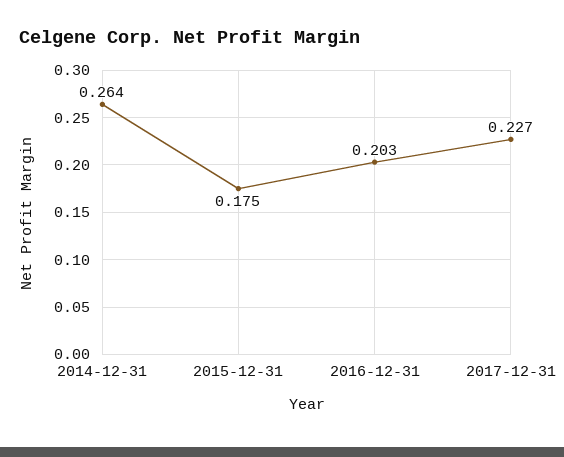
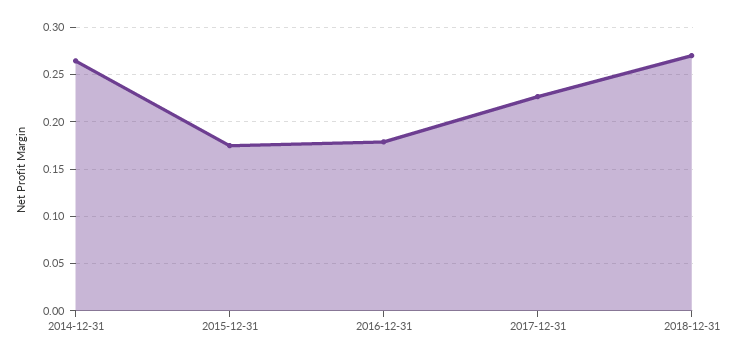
2016-12-31: 0.203 -> 0.18
2018-12-31: none -> 0.27

